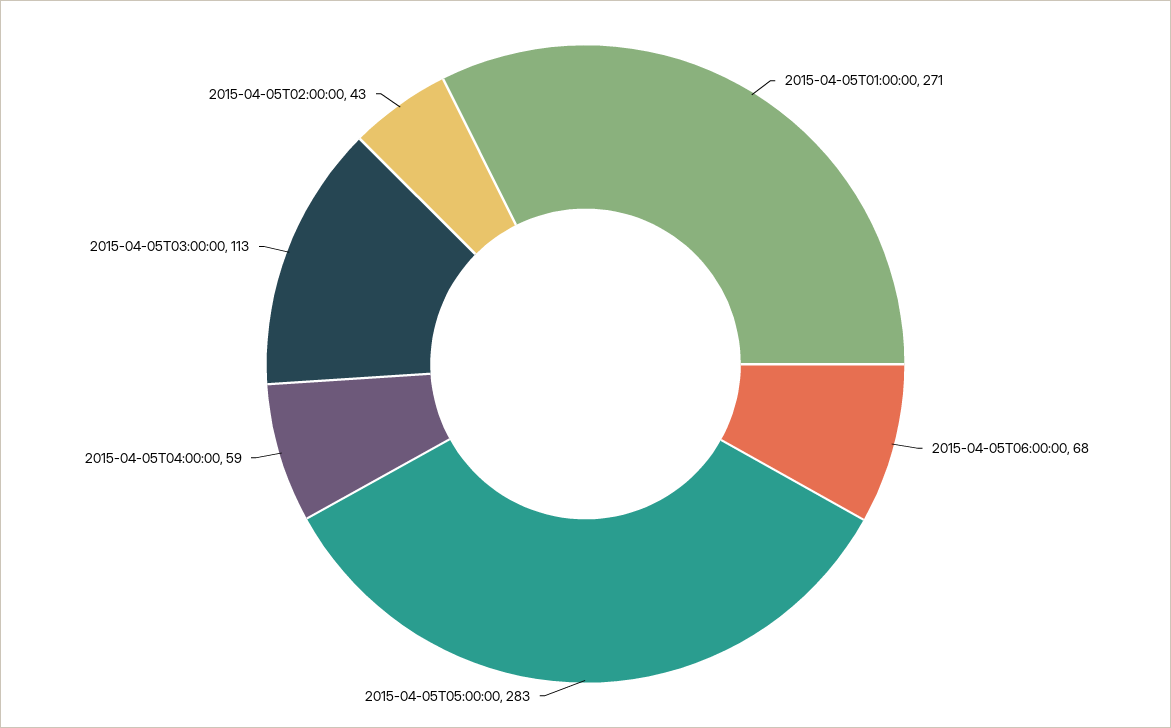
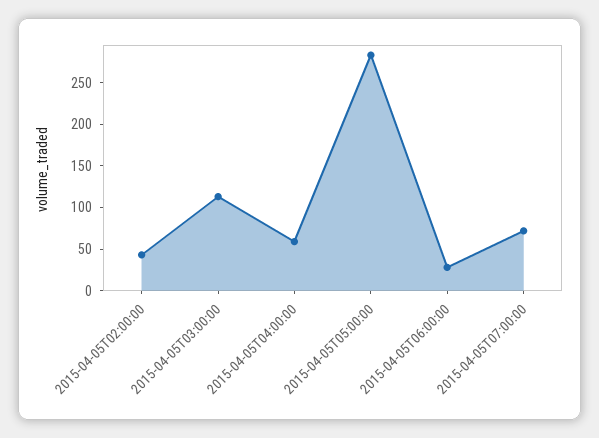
2015-04-05T01:00:00: 271 -> none
2015-04-05T06:00:00: 68 -> 30
2015-04-05T07:00:00: none -> 70

